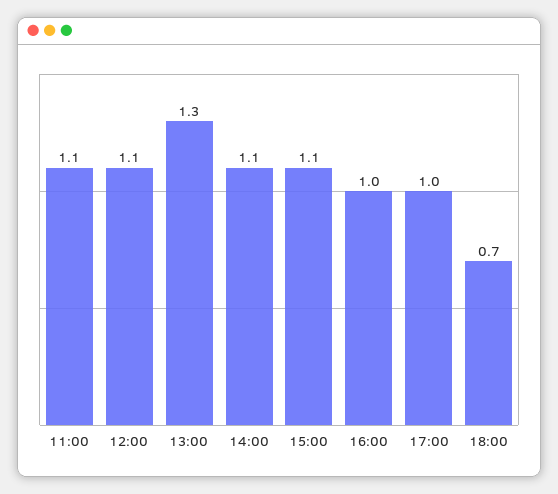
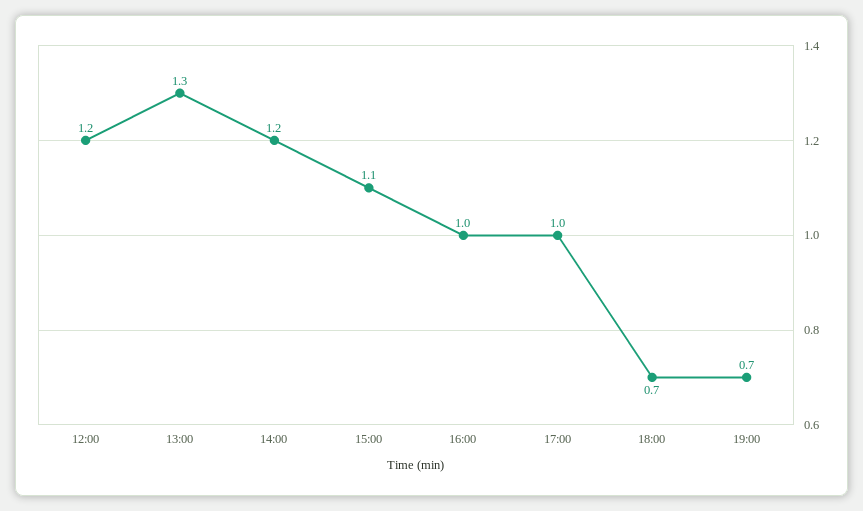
11:00: 1.1 -> none
12:00: 1.1 -> 1.2
14:00: 1.1 -> 1.2
19:00: none -> 0.7

